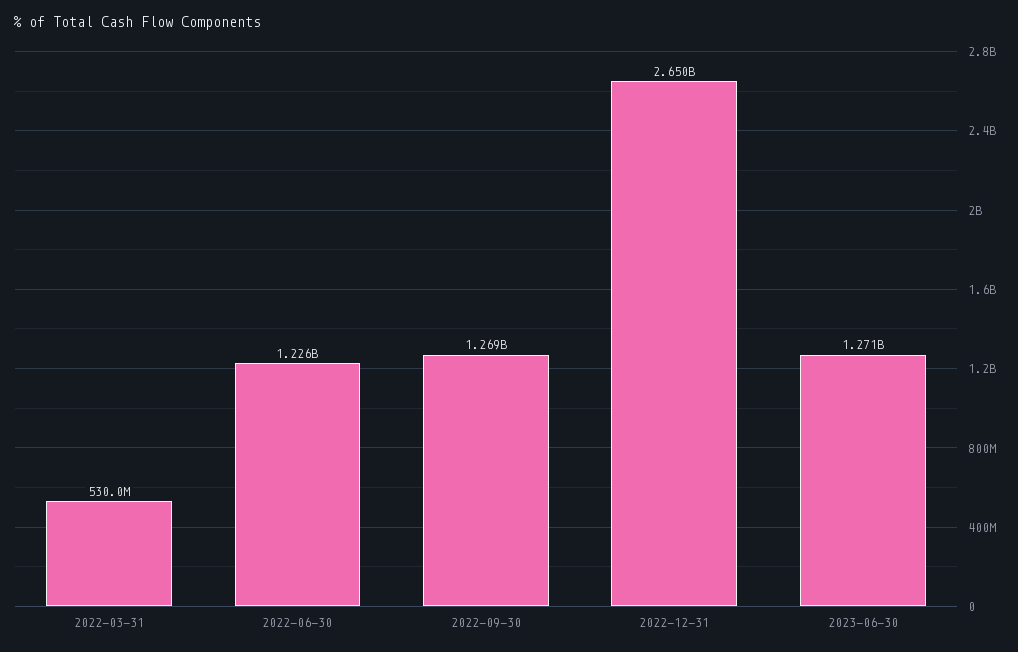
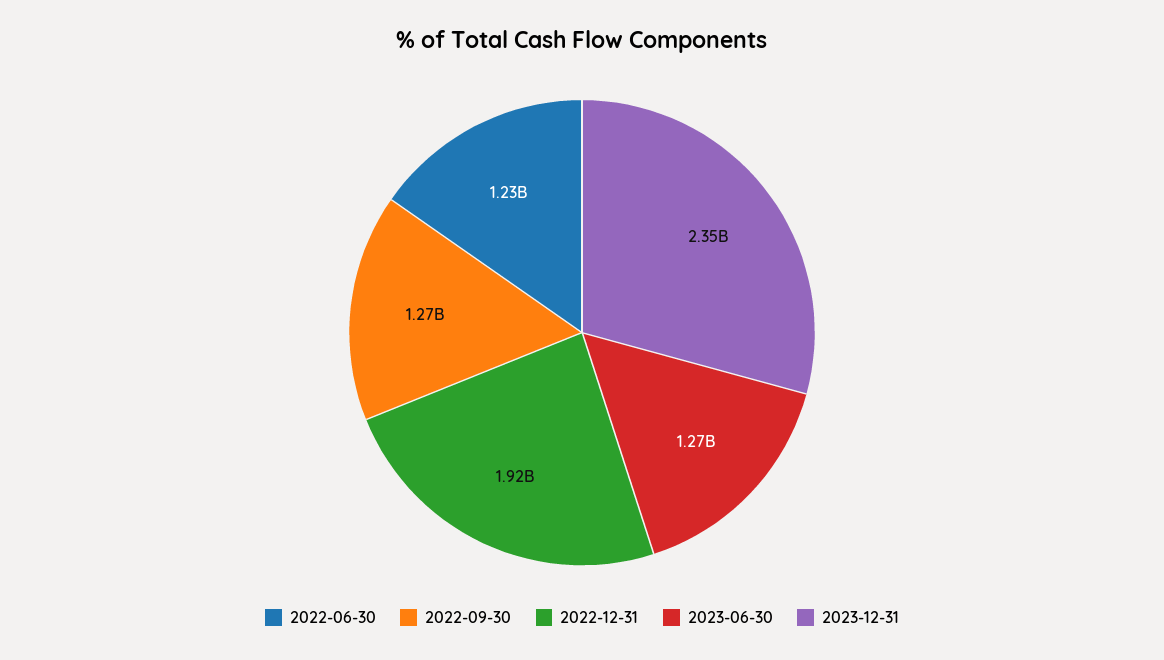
2022-03-31: 530000000 -> none
2022-12-31: 2650000000 -> 1920000000
2023-12-31: none -> 2350000000

